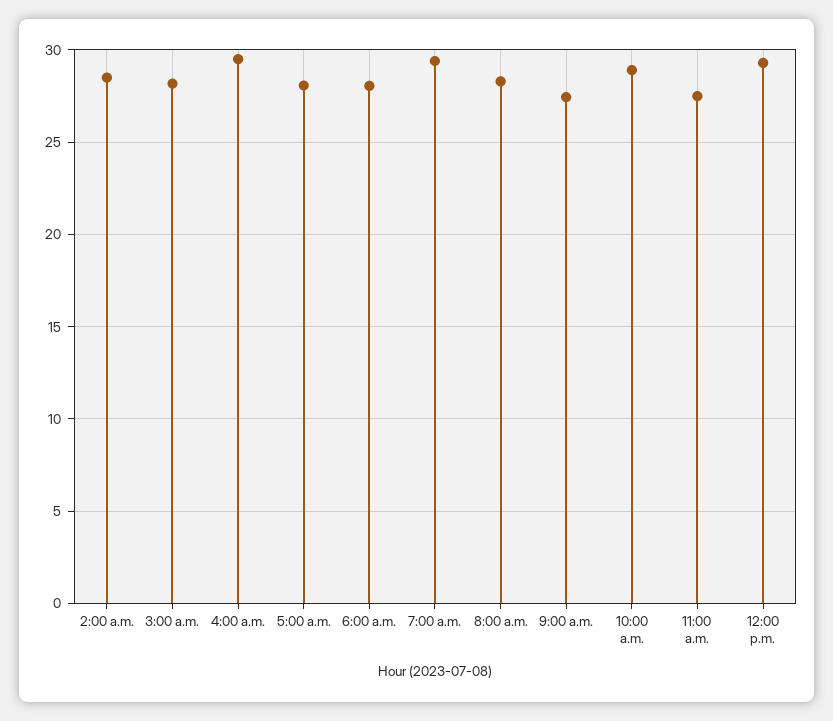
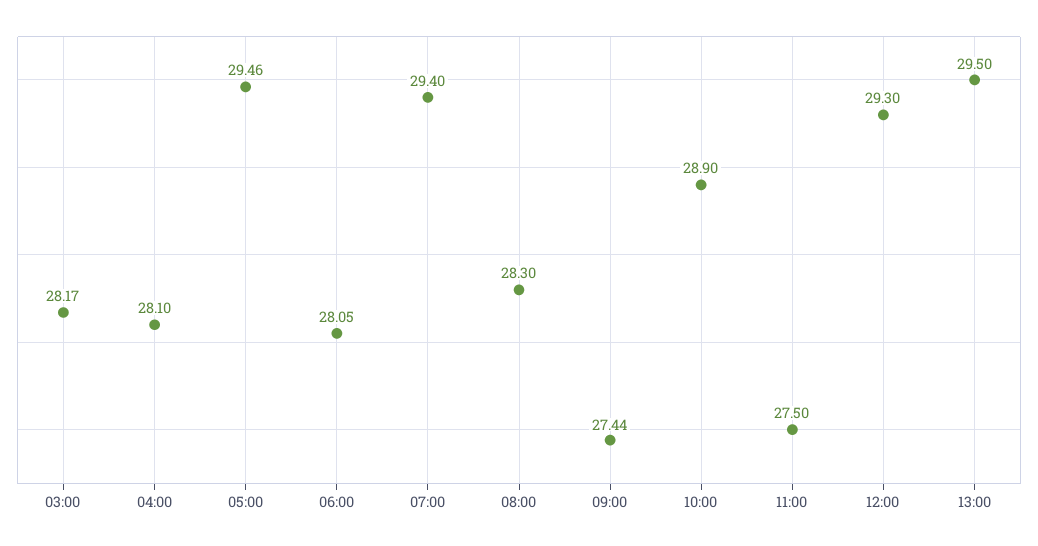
2:00 a.m.: 28.5 -> none
4:00 a.m.: 29.5 -> 28.1
5:00 a.m.: 28 -> 29.46
13:00: none -> 29.5

